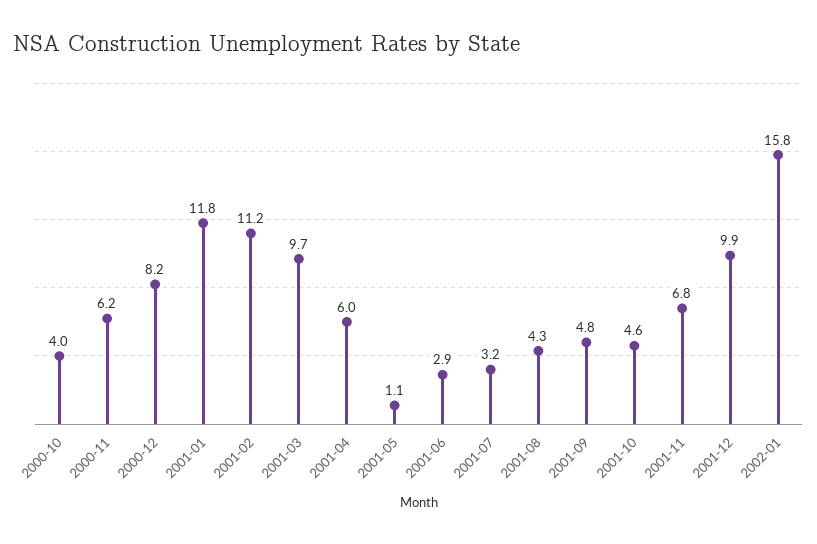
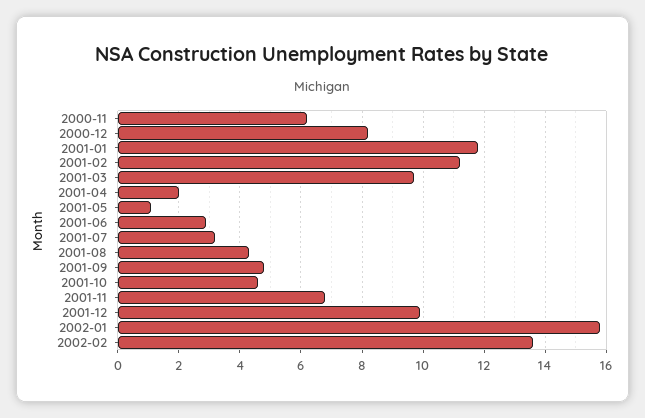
2000-10: 4 -> none
2001-04: 6 -> 2
2002-02: none -> 13.5

